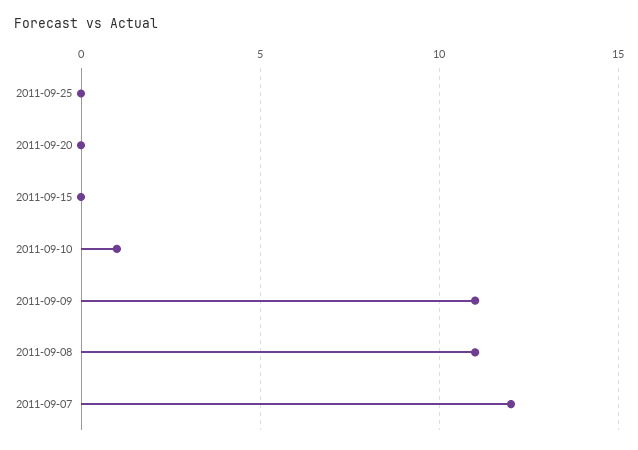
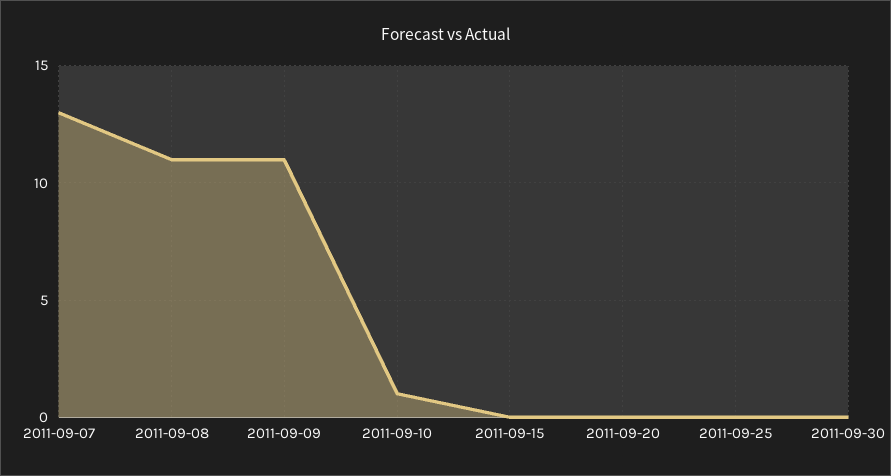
2011-09-07: 12 -> 13
2011-09-30: none -> 0

